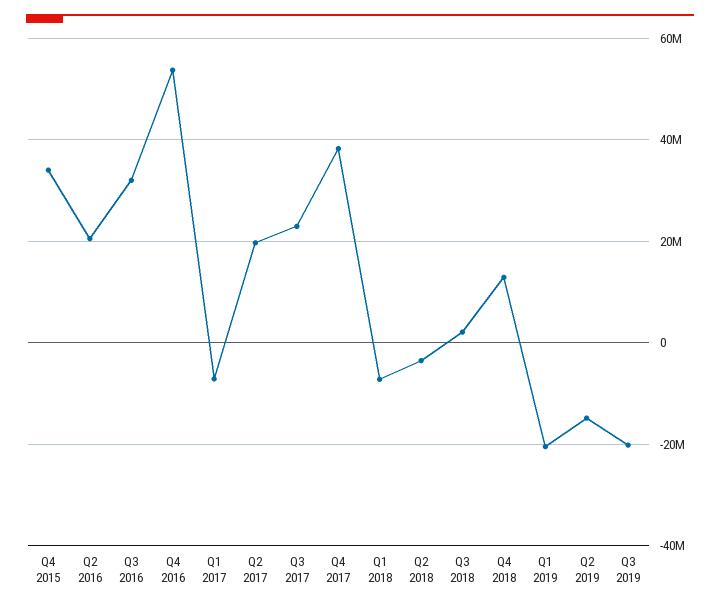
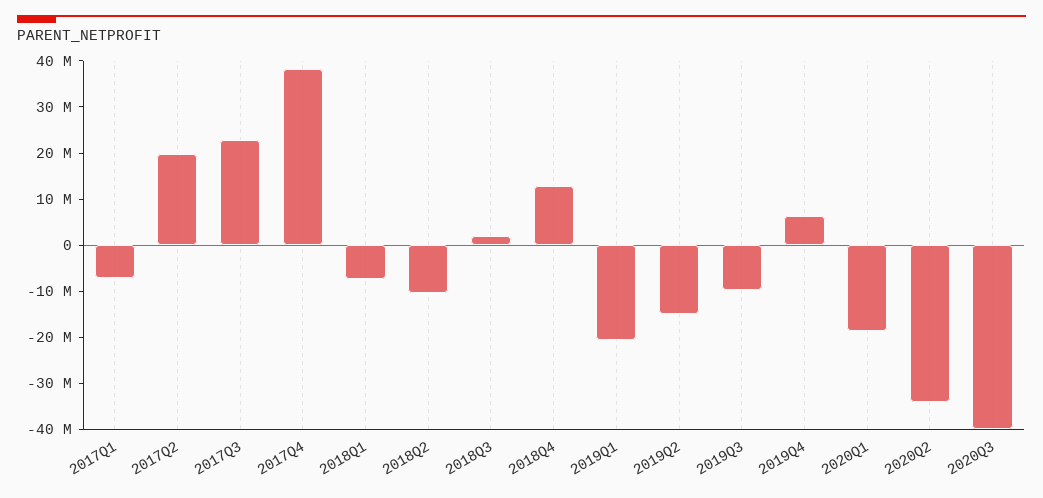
Q4 2015: 34000000 -> none
Q2 2016: 20000000 -> none
Q3 2016: 32000000 -> none
Q4 2016: 54000000 -> none
Q2 2018: -4000000 -> -10000000
Q3 2019: -20000000 -> -10000000
2019Q4: none -> 6000000
2020Q1: none -> -18000000
2020Q2: none -> -34000000
2020Q3: none -> -40000000

